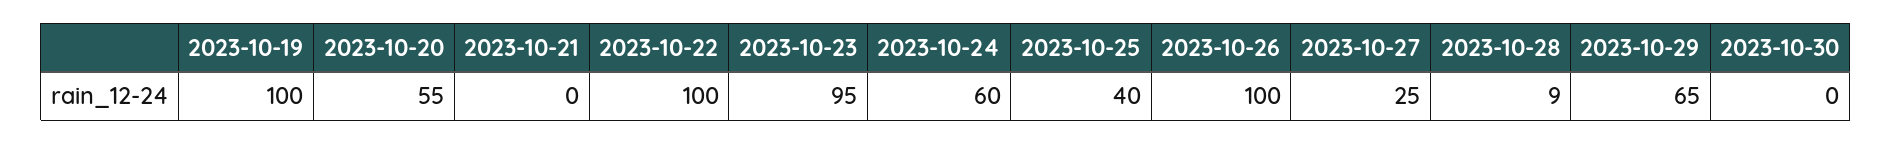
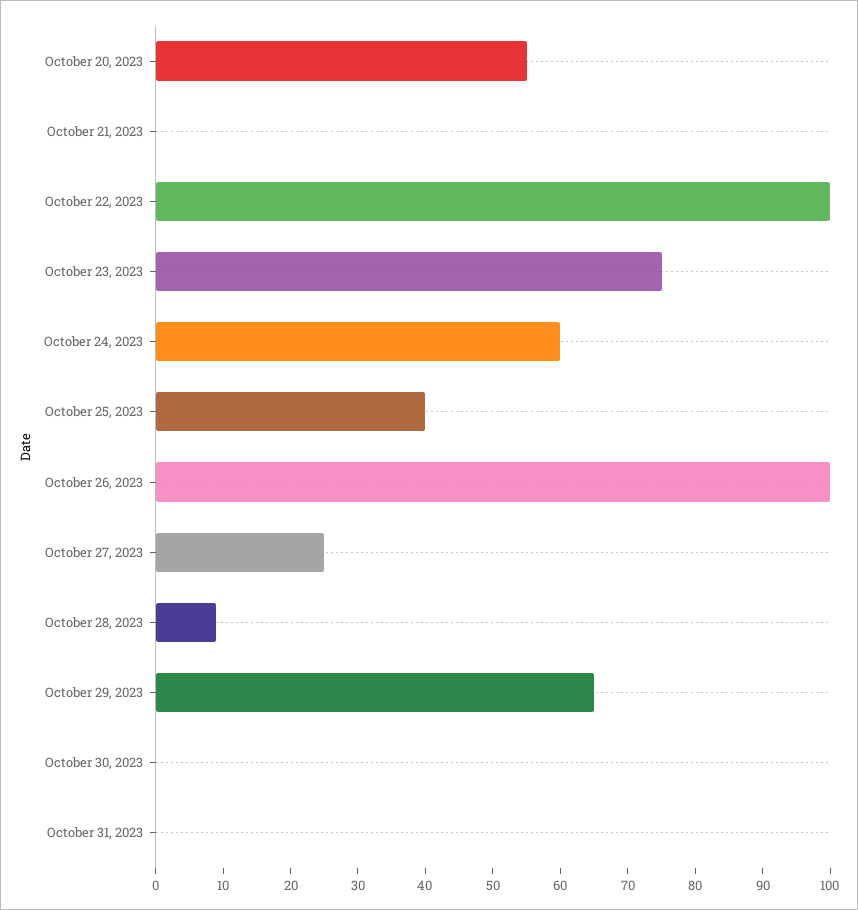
2023-10-19: 100 -> none
2023-10-23: 95 -> 75
October 31, 2023: none -> 0

